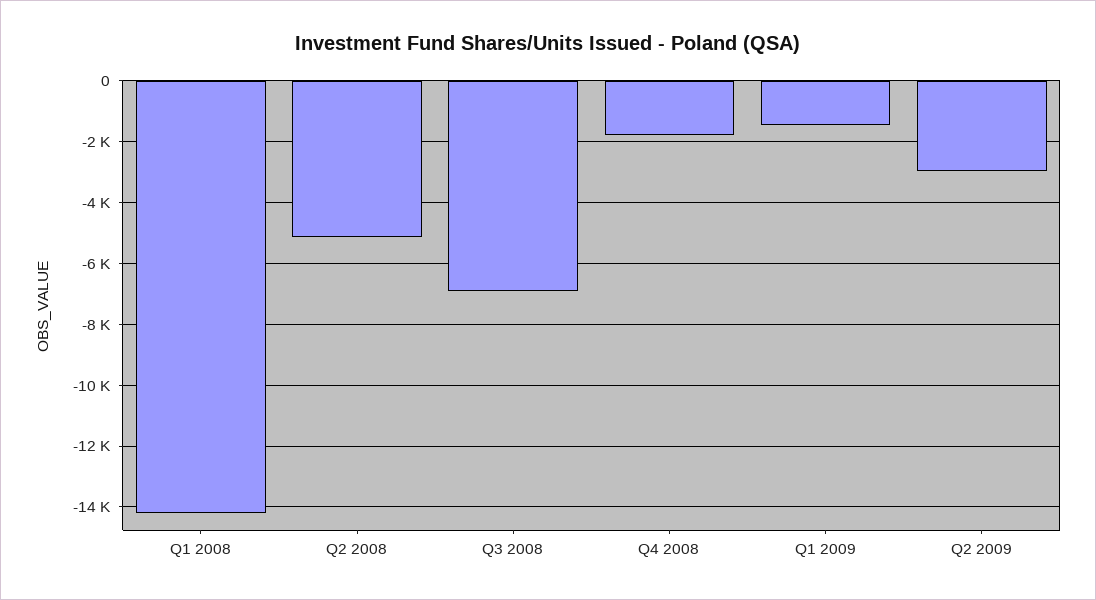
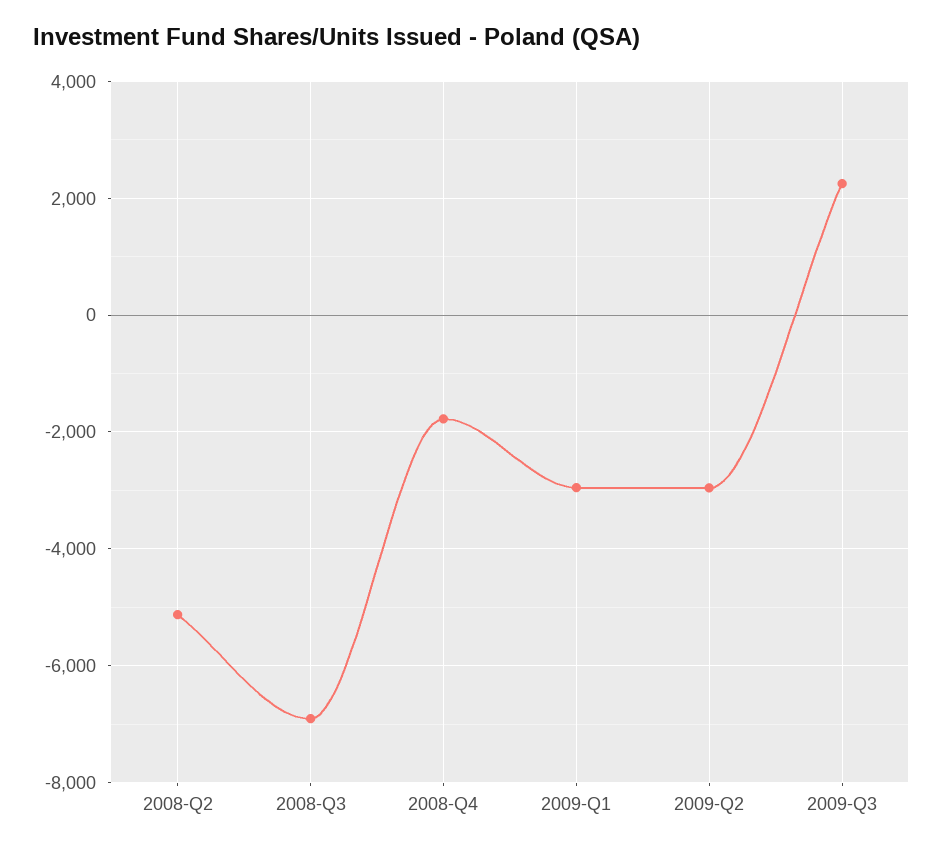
Q1 2008: -14200 -> none
Q1 2009: -1400 -> -3000
2009-Q3: none -> 2200

